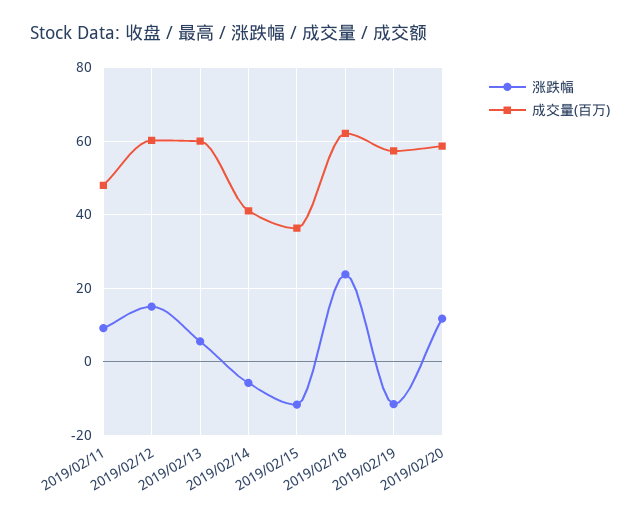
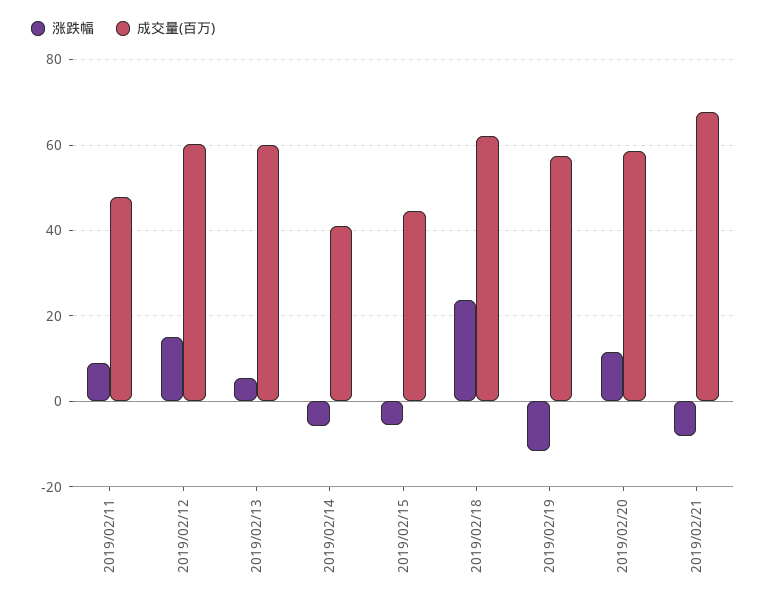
涨跌幅, 2019/02/15: -12 -> -6
成交量(百万), 2019/02/15: 36 -> 44
涨跌幅, 2019/02/21: none -> -8
成交量(百万), 2019/02/21: none -> 68

